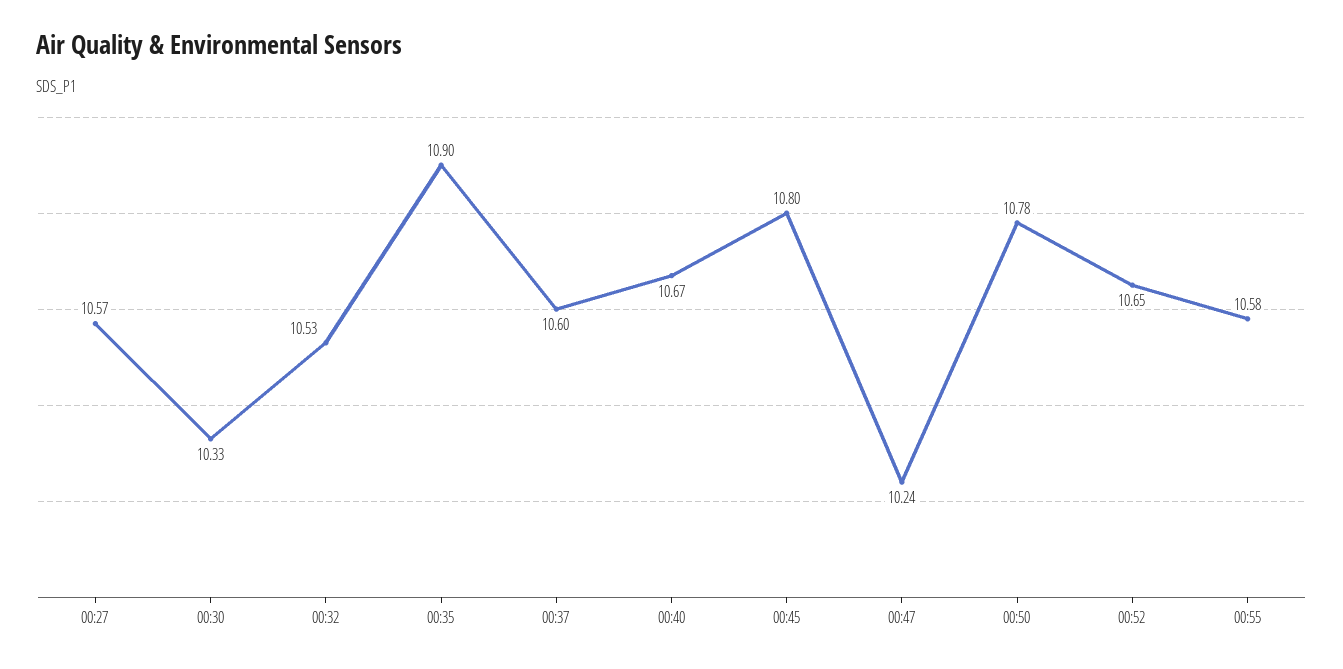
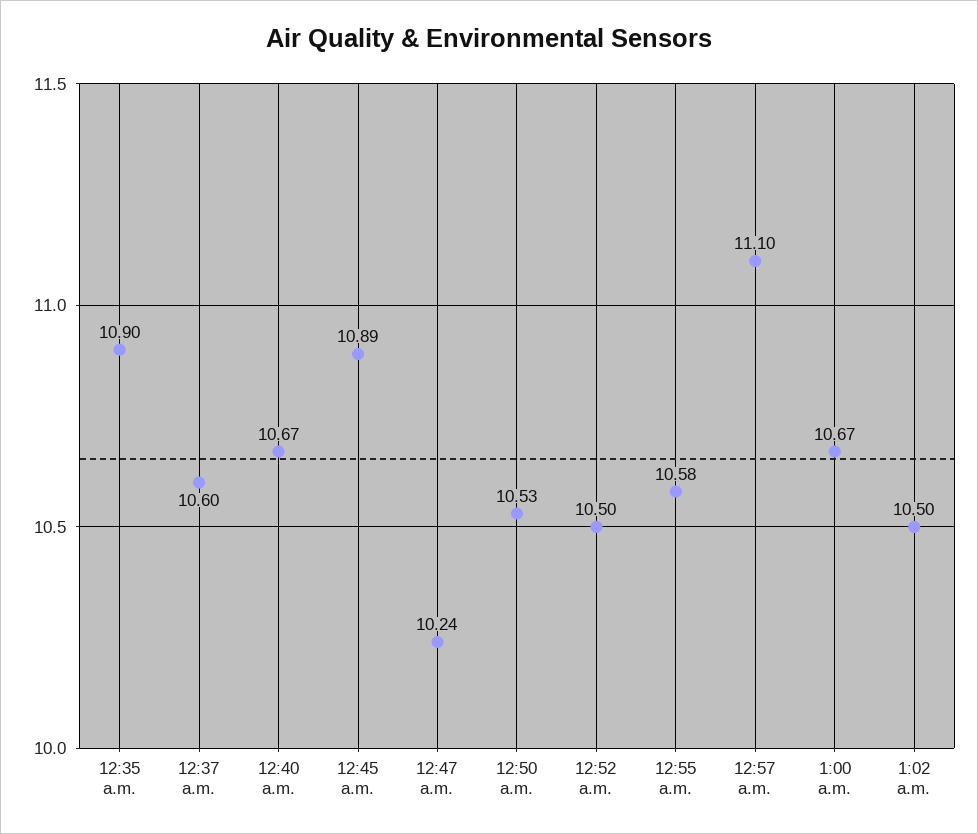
00:27: 10.57 -> none
00:30: 10.33 -> none
00:32: 10.53 -> none
00:45: 10.8 -> 10.89
00:50: 10.78 -> 10.53
00:52: 10.65 -> 10.5
12:57 a.m.: none -> 11.1
1:00 a.m.: none -> 10.67
1:02 a.m.: none -> 10.5

